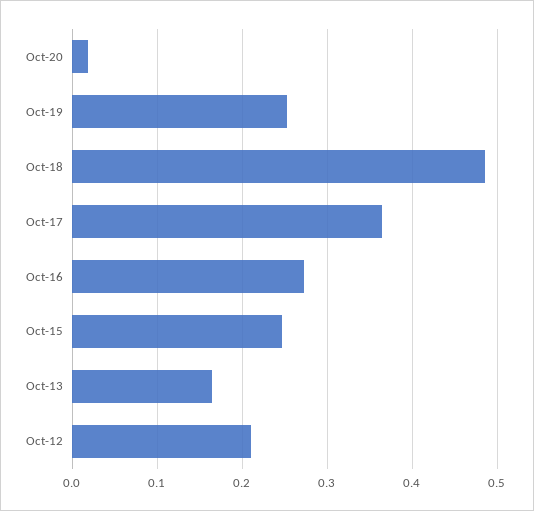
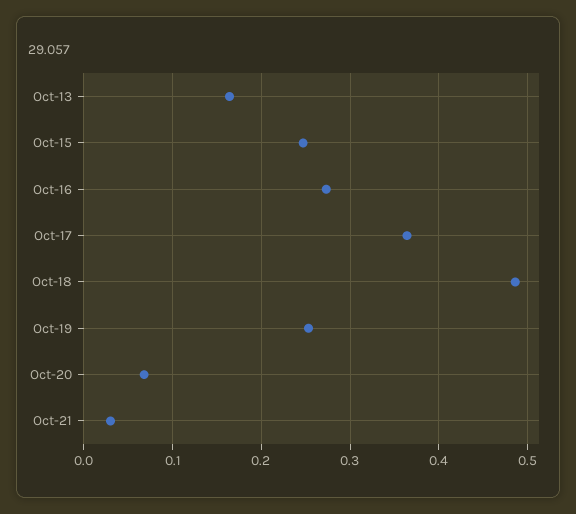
Oct-20: 0.02 -> 0.07
Oct-12: 0.21 -> none
Oct-21: none -> 0.03

